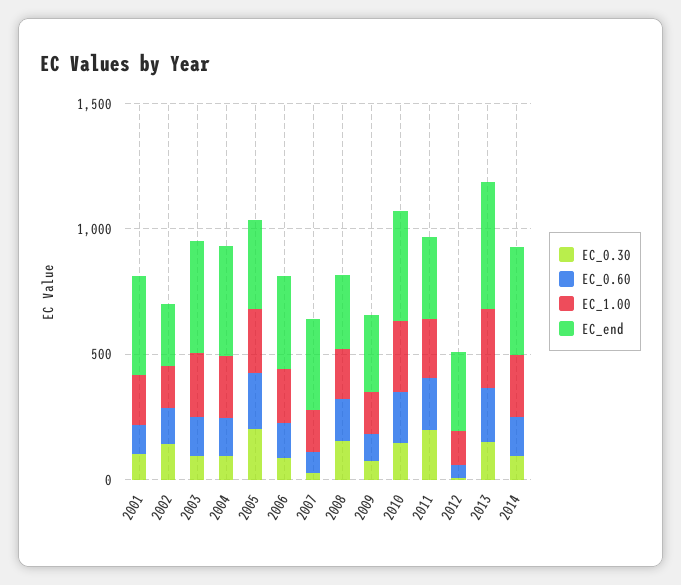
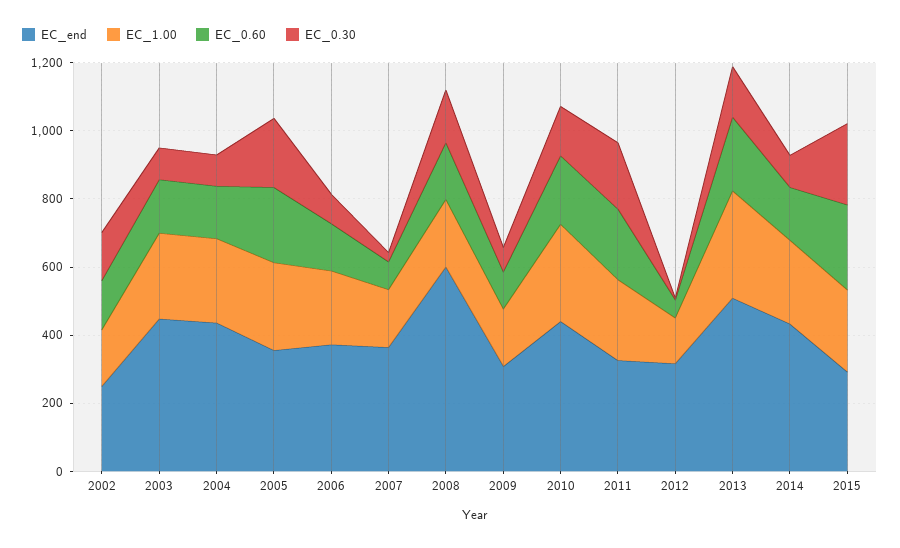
EC_0.30, 2001: 100 -> none
EC_0.60, 2001: 100 -> none
EC_1.00, 2001: 200 -> none
EC_end, 2001: 400 -> none
EC_end, 2008: 300 -> 600
EC_end, 2015: none -> 300
EC_1.00, 2015: none -> 250
EC_0.60, 2015: none -> 250
EC_0.30, 2015: none -> 250

